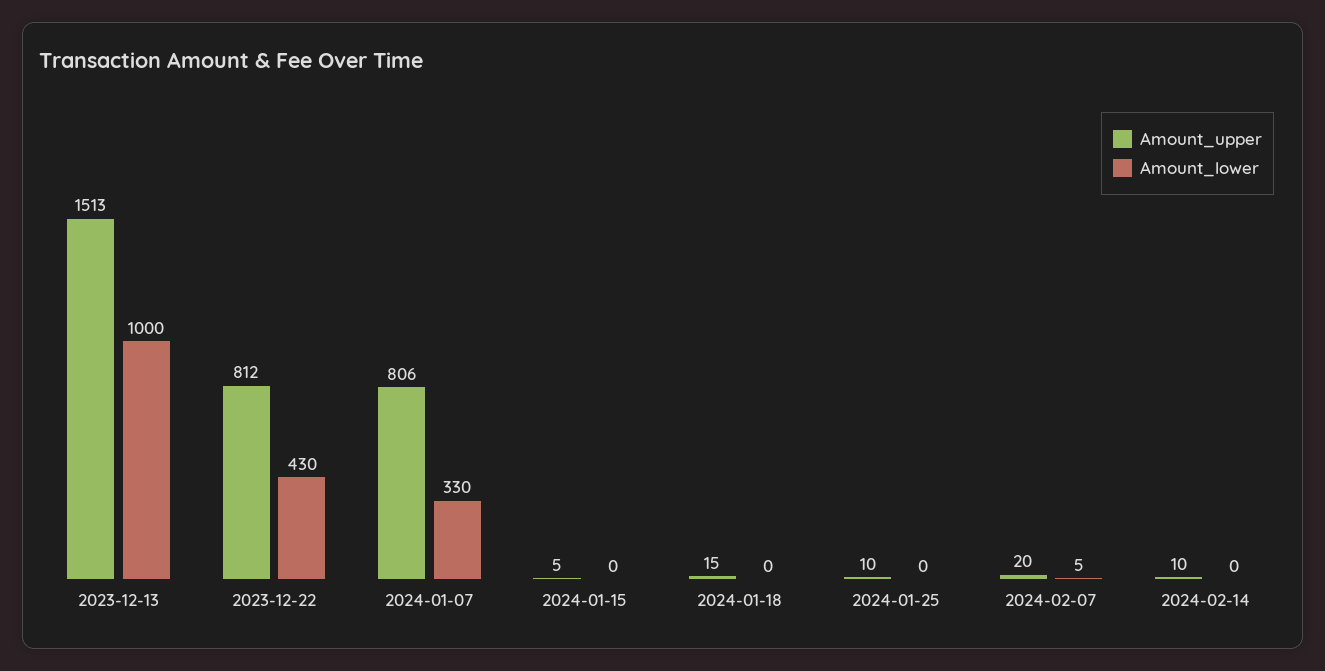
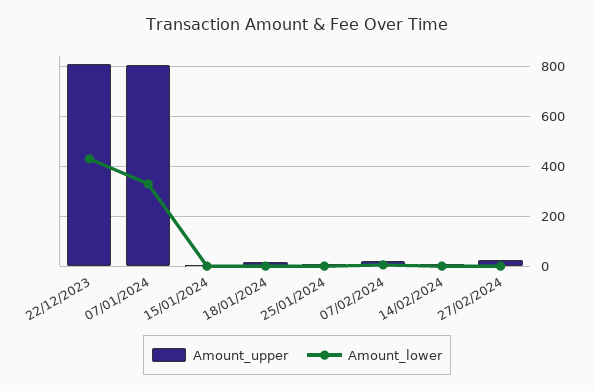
Amount_upper, 2023-12-13: 1513 -> none
Amount_lower, 2023-12-13: 1000 -> none
Amount_upper, 27/02/2024: none -> 25
Amount_lower, 27/02/2024: none -> 0

